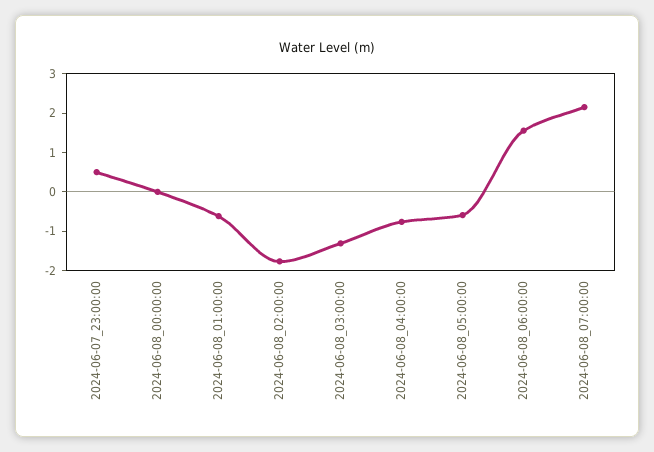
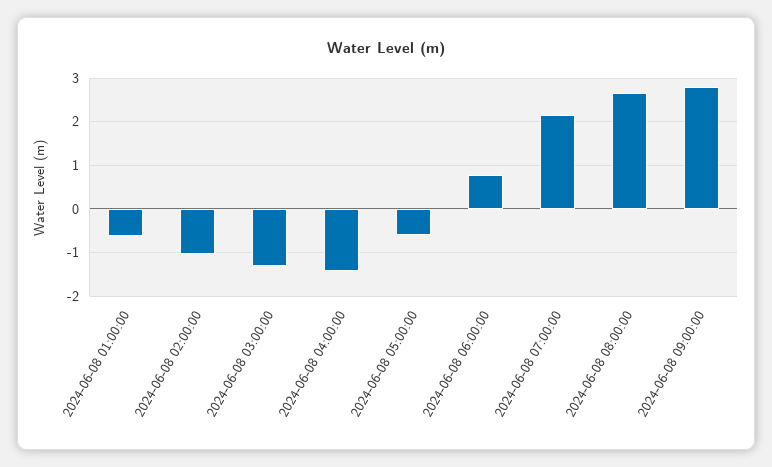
2024-06-07_23:00:00: 0.5 -> none
2024-06-08_00:00:00: 0 -> none
2024-06-08_02:00:00: -1.75 -> -1
2024-06-08_04:00:00: -0.75 -> -1.4
2024-06-08_06:00:00: 1.5 -> 0.8
2024-06-08 08:00:00: none -> 2.6
2024-06-08 09:00:00: none -> 2.8

